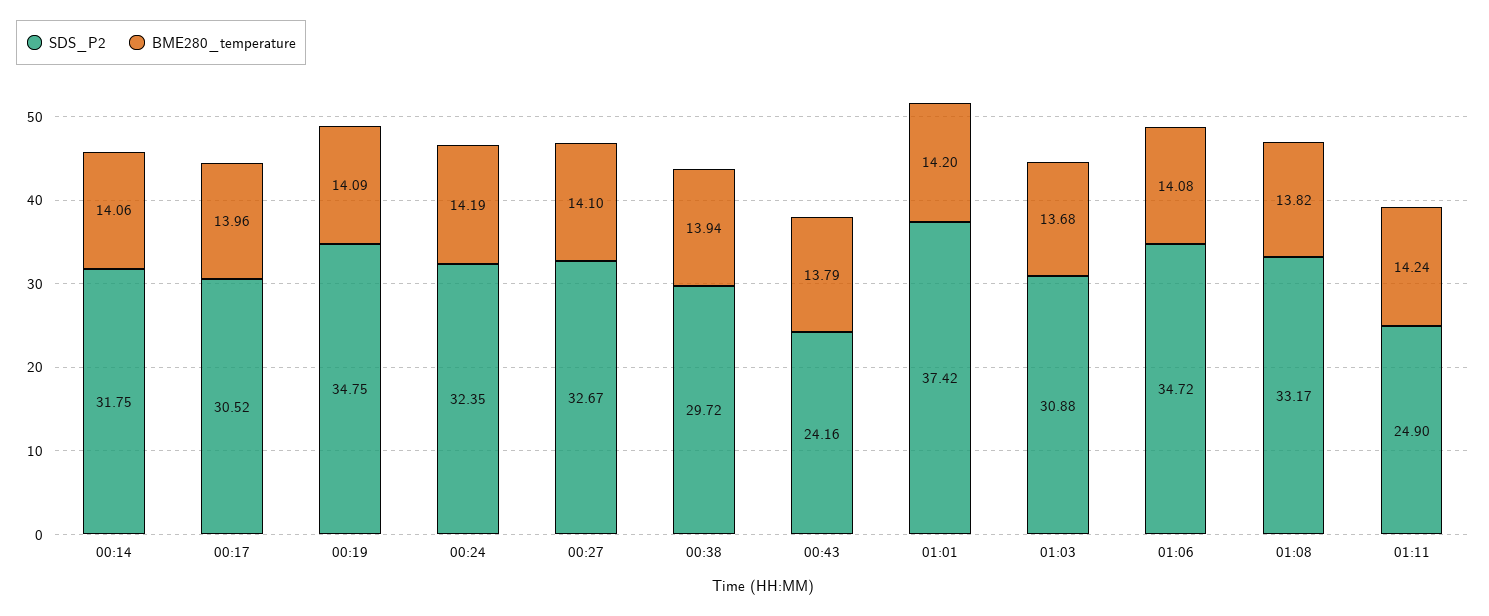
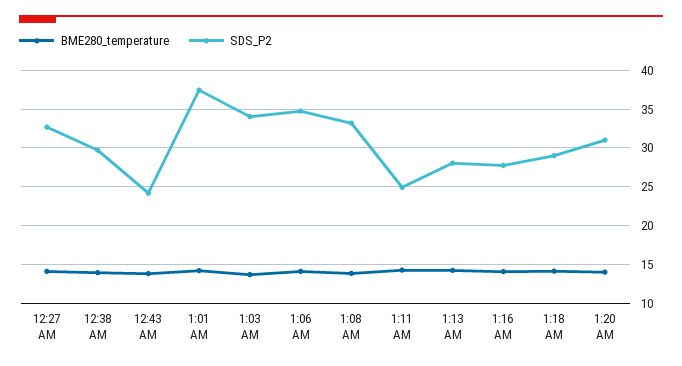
SDS_P2, 00:14: 31.75 -> none
BME280_temperature, 00:14: 14.06 -> none
SDS_P2, 00:17: 30.52 -> none
BME280_temperature, 00:17: 13.96 -> none
SDS_P2, 00:19: 34.75 -> none
BME280_temperature, 00:19: 14.09 -> none
SDS_P2, 00:24: 32.35 -> none
BME280_temperature, 00:24: 14.19 -> none
SDS_P2, 01:03: 30.88 -> 34
BME280_temperature, 1:13 AM: none -> 14
SDS_P2, 1:13 AM: none -> 28
BME280_temperature, 1:16 AM: none -> 14
SDS_P2, 1:16 AM: none -> 28
BME280_temperature, 1:18 AM: none -> 14
SDS_P2, 1:18 AM: none -> 29
BME280_temperature, 1:20 AM: none -> 14
SDS_P2, 1:20 AM: none -> 31

